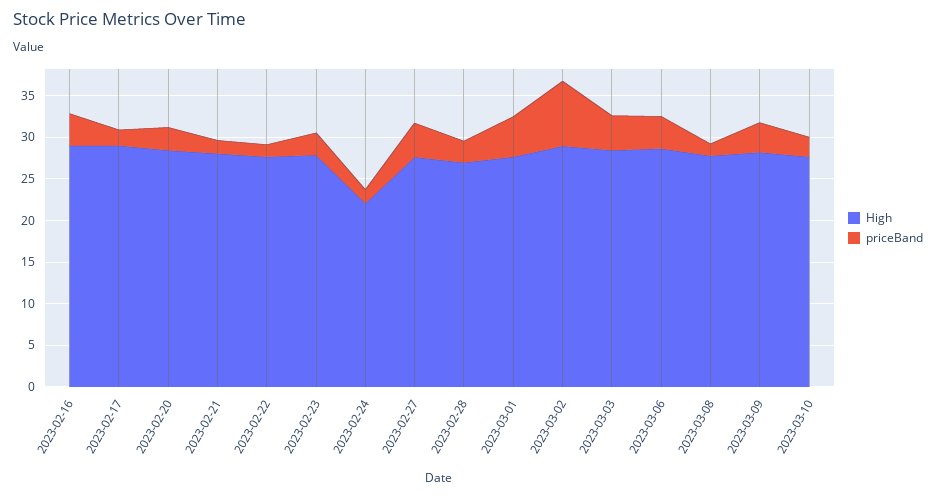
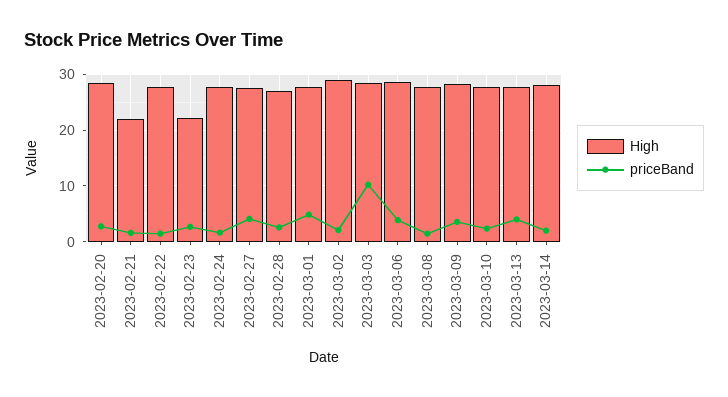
High, 2023-02-16: 29 -> none
priceBand, 2023-02-16: 4 -> none
High, 2023-02-17: 29 -> none
priceBand, 2023-02-17: 2 -> none
High, 2023-02-21: 28 -> 22
High, 2023-02-23: 28 -> 22
High, 2023-02-24: 22 -> 28
priceBand, 2023-03-02: 8 -> 2
priceBand, 2023-03-03: 4 -> 10
High, 2023-03-13: none -> 28
priceBand, 2023-03-13: none -> 4
High, 2023-03-14: none -> 28
priceBand, 2023-03-14: none -> 2

